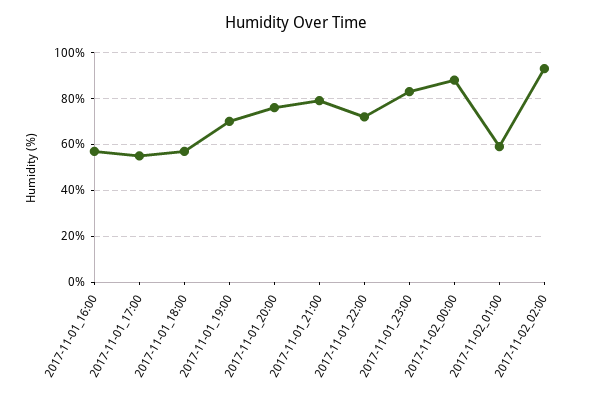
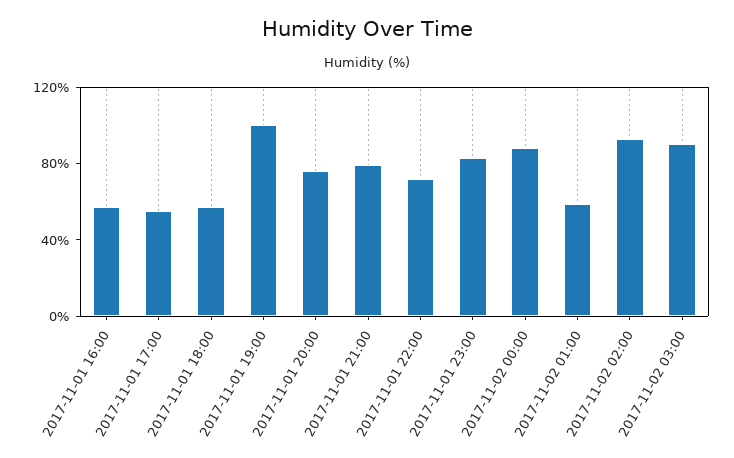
2017-11-01_19:00: 70 -> 100
2017-11-02 03:00: none -> 90

